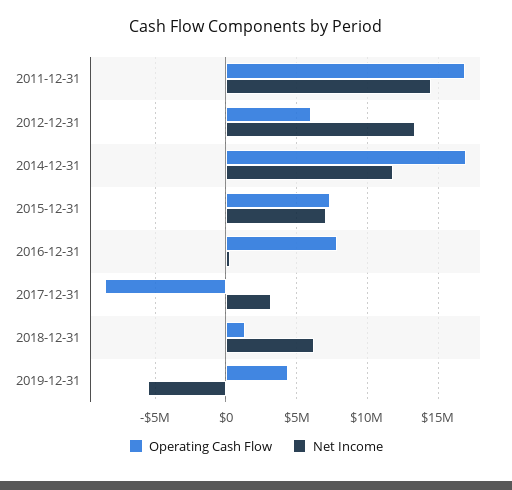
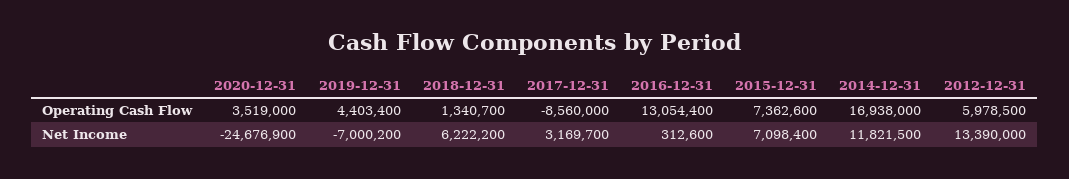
Operating Cash Flow, 2011-12-31: 17000000 -> none
Net Income, 2011-12-31: 14500000 -> none
Operating Cash Flow, 2016-12-31: 8000000 -> 13054400
Net Income, 2019-12-31: -5500000 -> -7000200
Operating Cash Flow, 2020-12-31: none -> 3519000
Net Income, 2020-12-31: none -> -24676900

